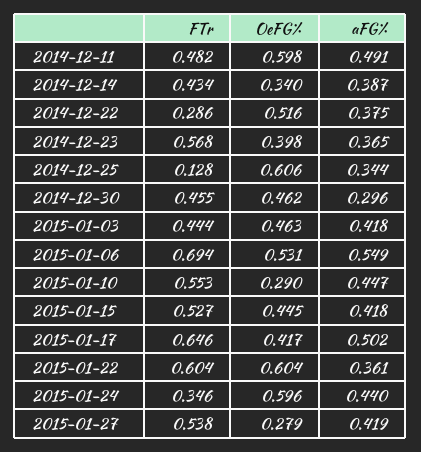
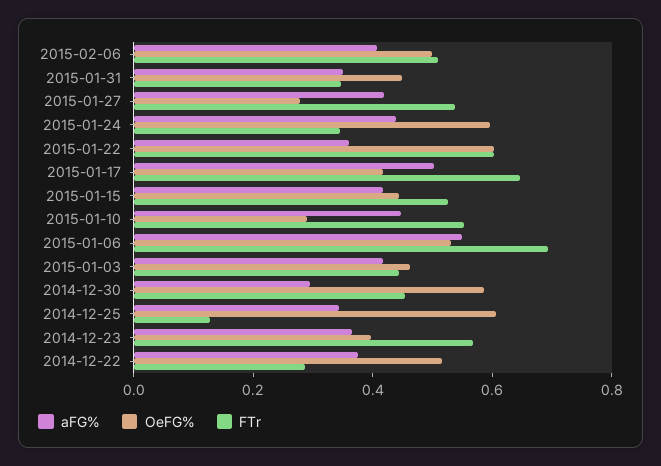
FTr, 2014-12-11: 0.482 -> none
OeFG%, 2014-12-11: 0.598 -> none
aFG%, 2014-12-11: 0.491 -> none
FTr, 2014-12-14: 0.434 -> none
OeFG%, 2014-12-14: 0.34 -> none
aFG%, 2014-12-14: 0.387 -> none
OeFG%, 2014-12-30: 0.462 -> 0.6
aFG%, 2015-02-06: none -> 0.4
OeFG%, 2015-02-06: none -> 0.5
FTr, 2015-02-06: none -> 0.5
aFG%, 2015-01-31: none -> 0.35
OeFG%, 2015-01-31: none -> 0.45
FTr, 2015-01-31: none -> 0.35

